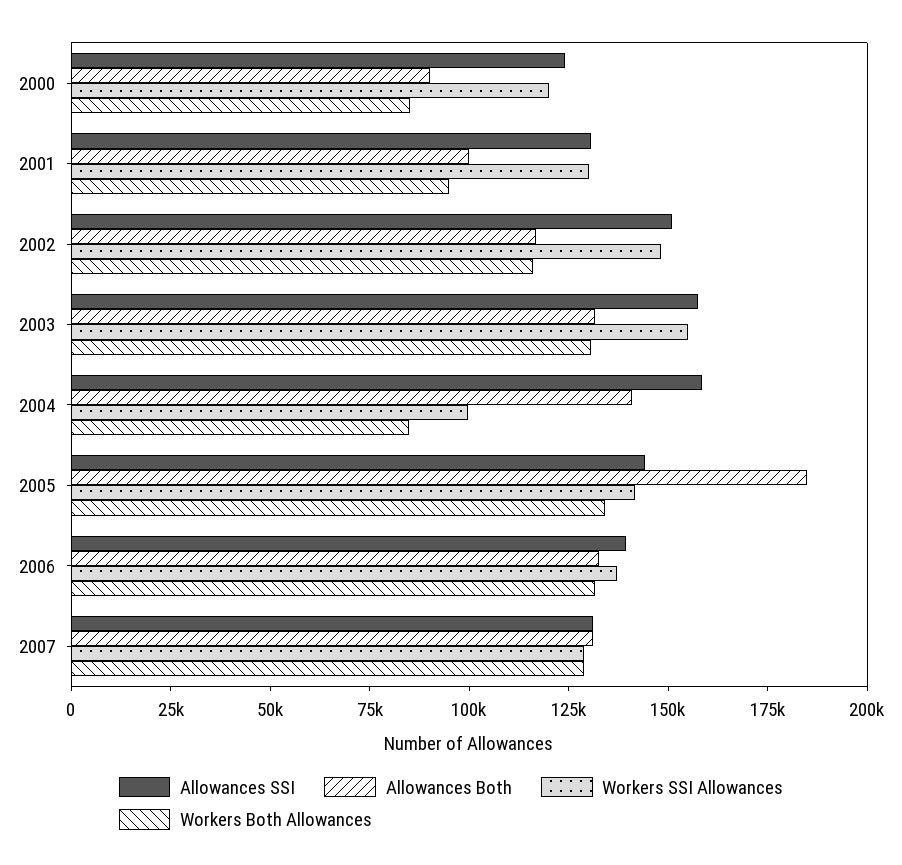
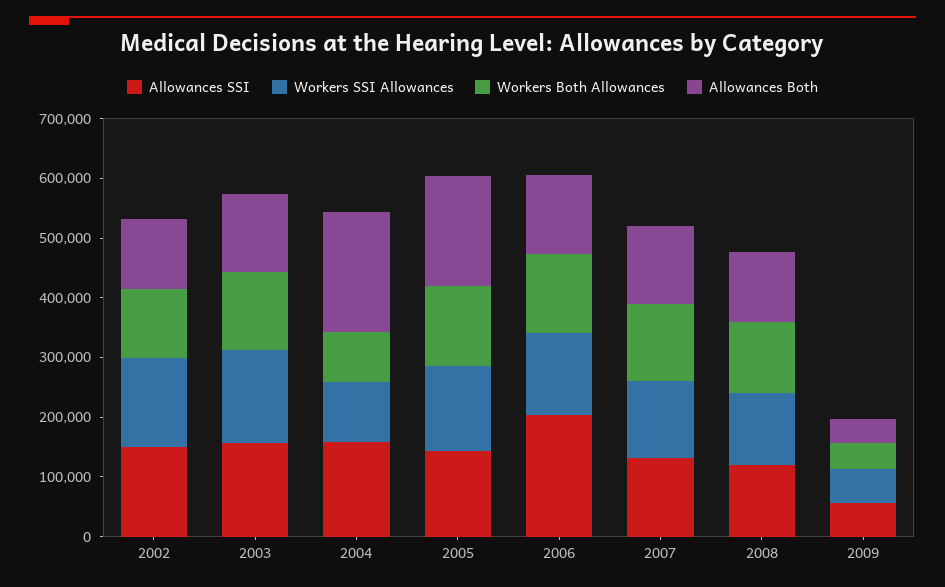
Allowances SSI, 2000: 125000 -> none
Allowances Both, 2000: 90000 -> none
Workers SSI Allowances, 2000: 120000 -> none
Workers Both Allowances, 2000: 85000 -> none
Allowances SSI, 2001: 130000 -> none
Allowances Both, 2001: 100000 -> none
Workers SSI Allowances, 2001: 130000 -> none
Workers Both Allowances, 2001: 95000 -> none
Allowances Both, 2004: 140000 -> 200000
Allowances SSI, 2006: 140000 -> 200000
Allowances SSI, 2008: none -> 120000
Workers SSI Allowances, 2008: none -> 120000
Workers Both Allowances, 2008: none -> 120000
Allowances Both, 2008: none -> 120000
Allowances SSI, 2009: none -> 60000
Workers SSI Allowances, 2009: none -> 60000
Workers Both Allowances, 2009: none -> 40000
Allowances Both, 2009: none -> 40000

